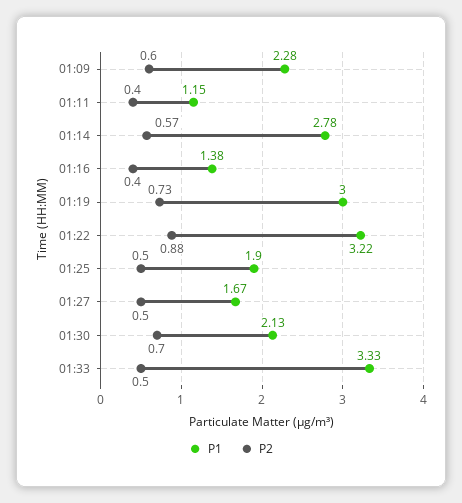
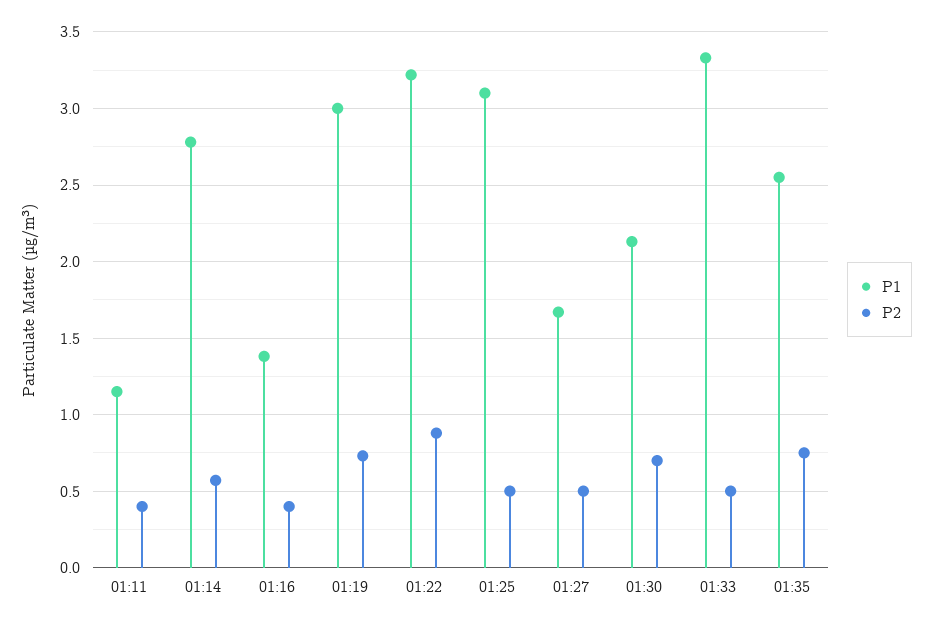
P1, 01:09: 2.28 -> none
P2, 01:09: 0.6 -> none
P1, 01:25: 1.9 -> 3.1
P1, 01:35: none -> 2.55
P2, 01:35: none -> 0.75

